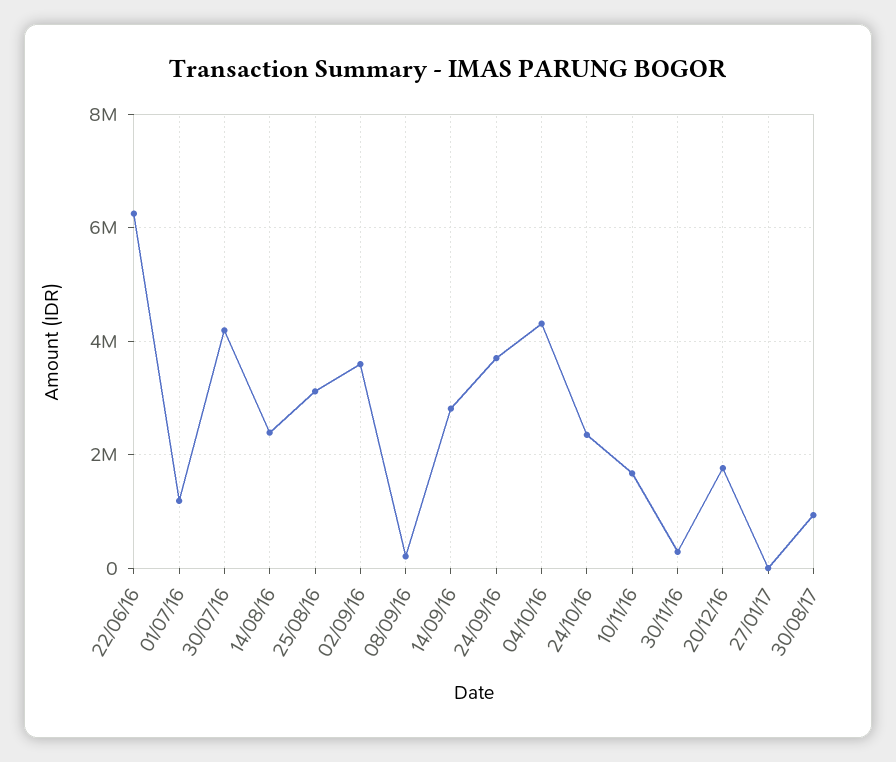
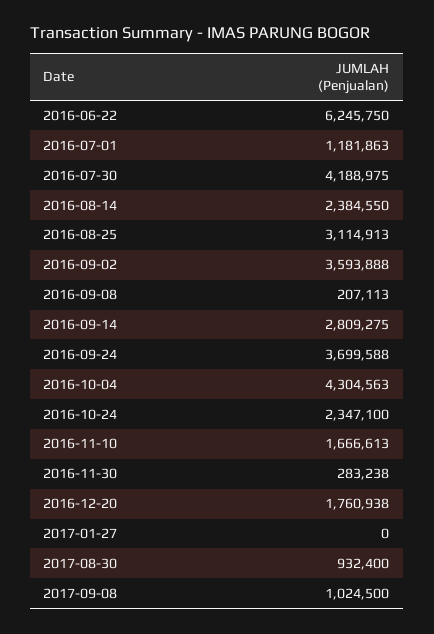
2017-09-08: none -> 1024500

